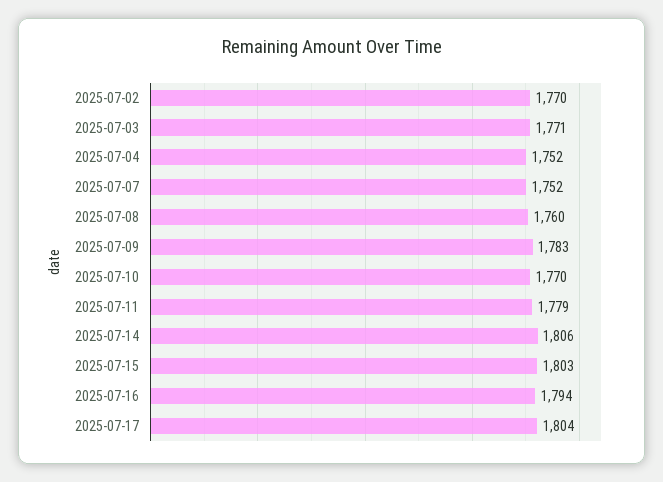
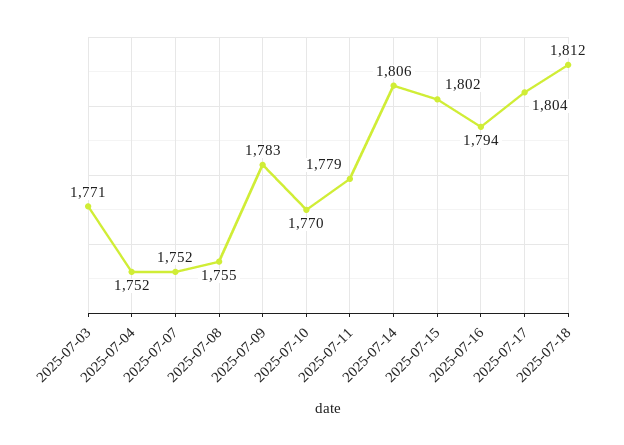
2025-07-02: 1770 -> none
2025-07-08: 1760 -> 1755
2025-07-15: 1803 -> 1802
2025-07-18: none -> 1812

